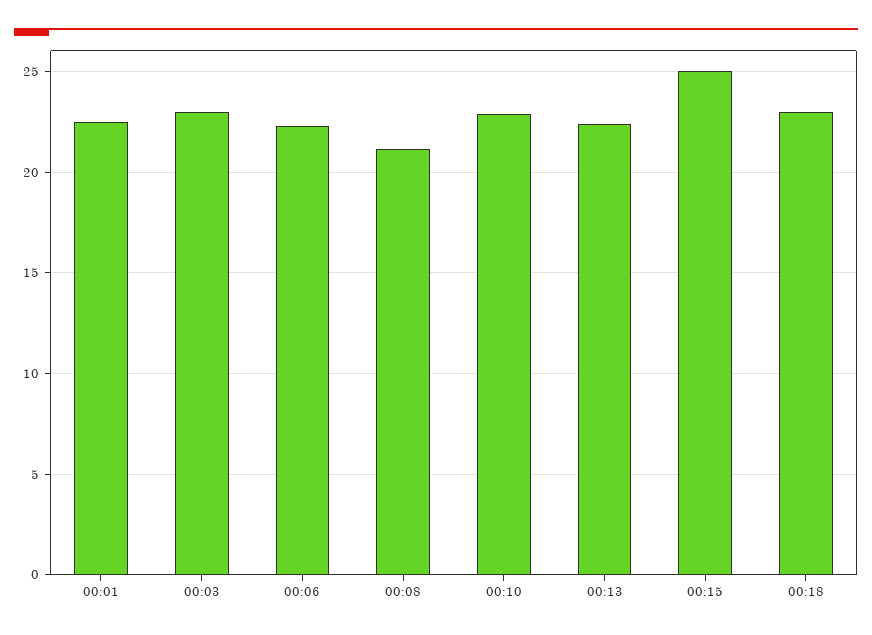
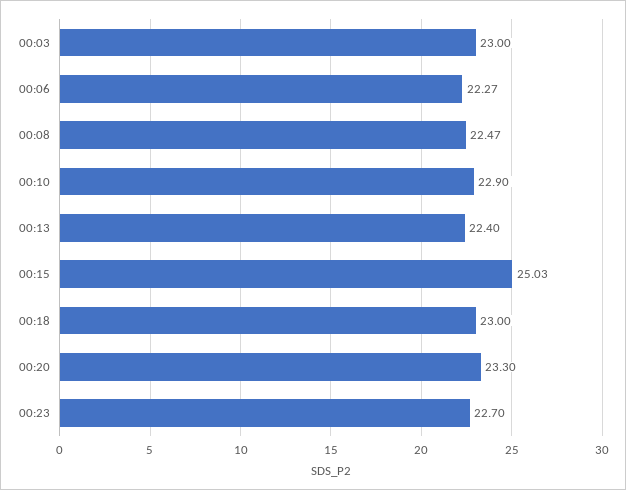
00:01: 22.5 -> none
00:08: 21 -> 22.47
00:20: none -> 23.3
00:23: none -> 22.7

